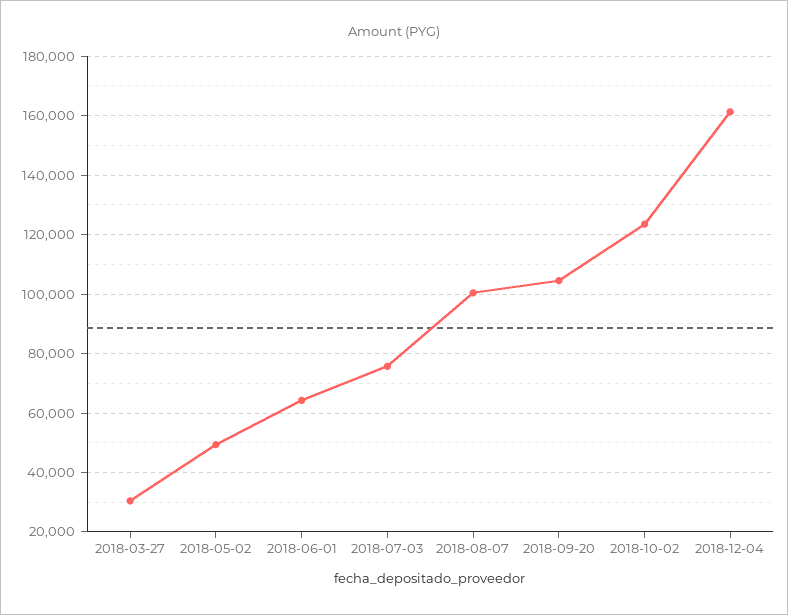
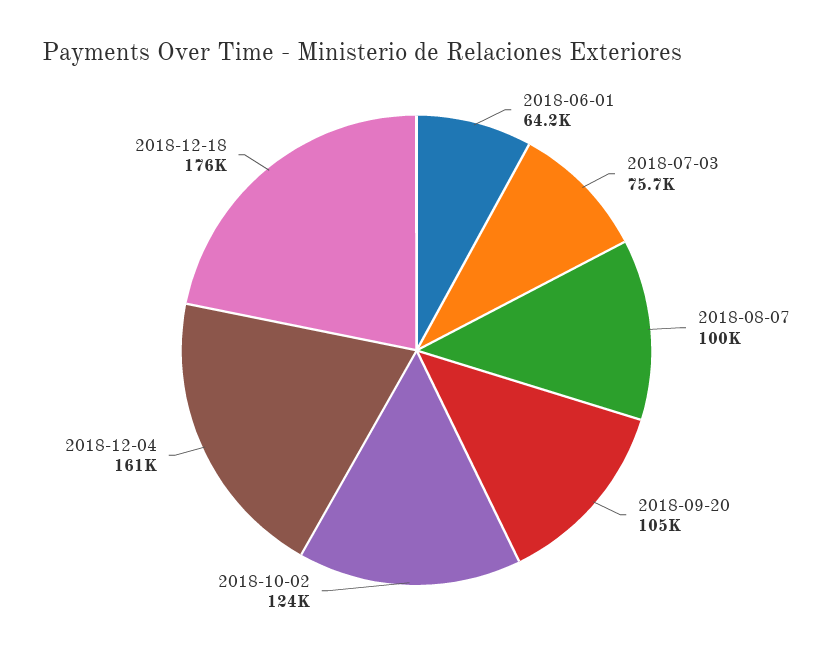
2018-03-27: 30000 -> none
2018-05-02: 50000 -> none
2018-12-18: none -> 176000

